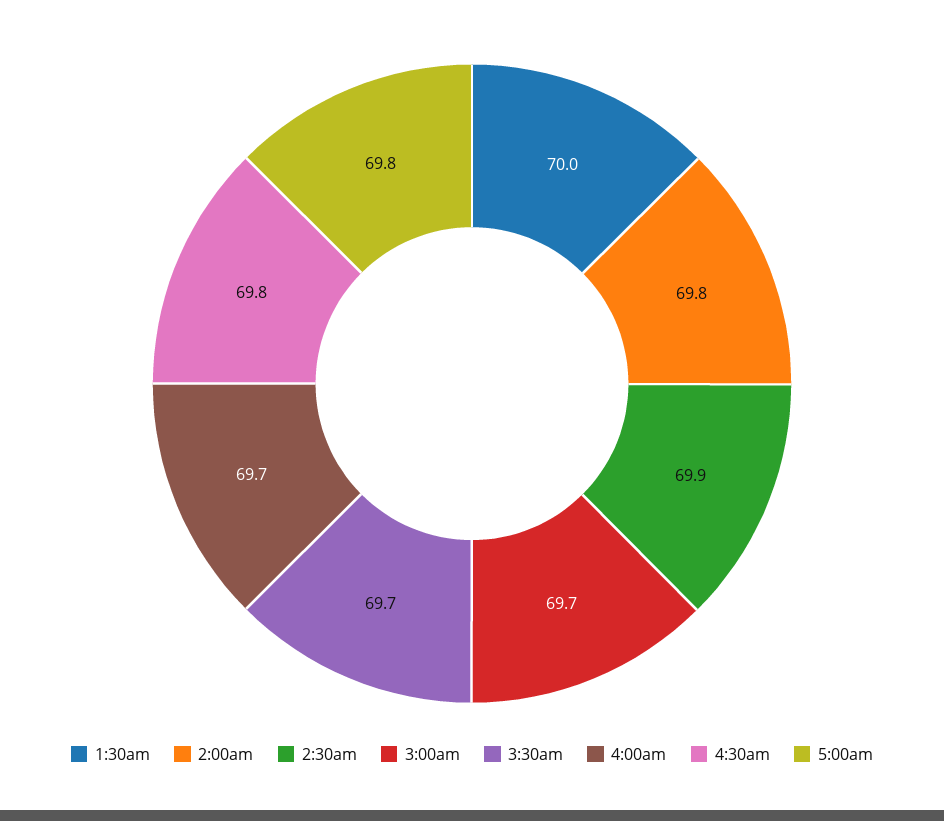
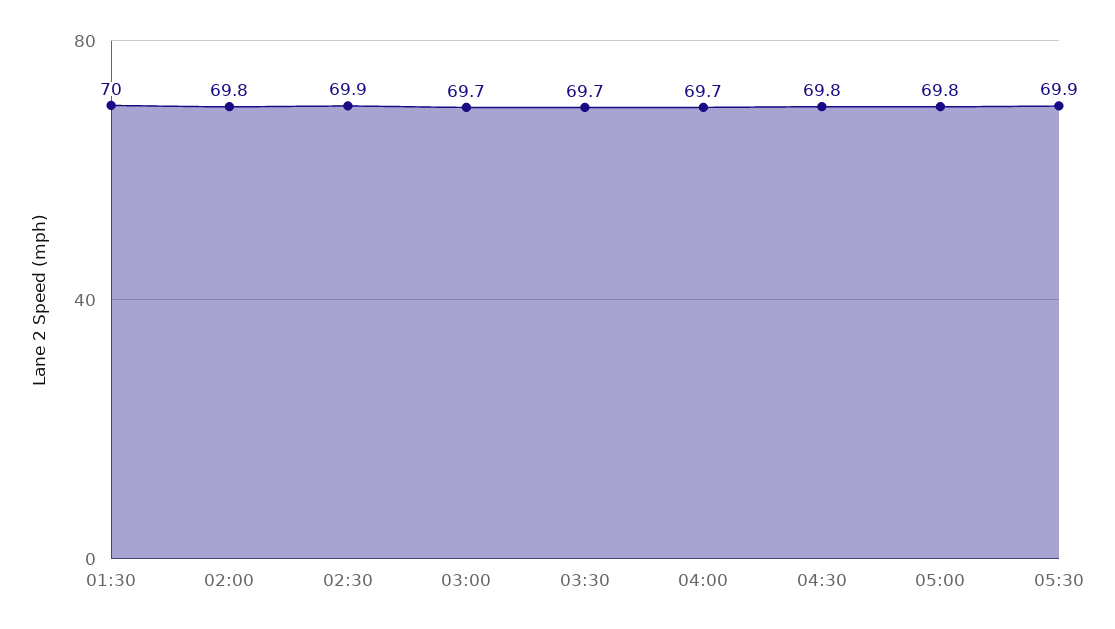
05:30: none -> 69.9

